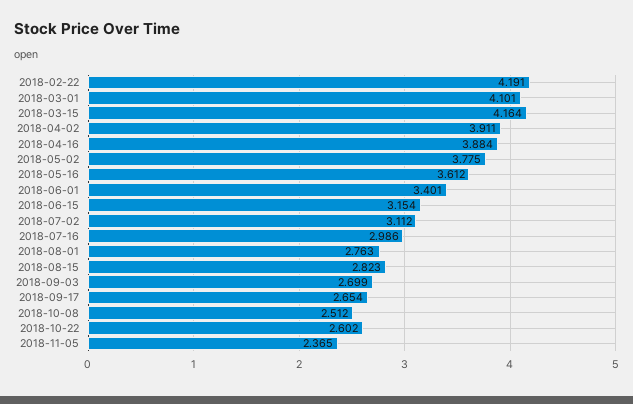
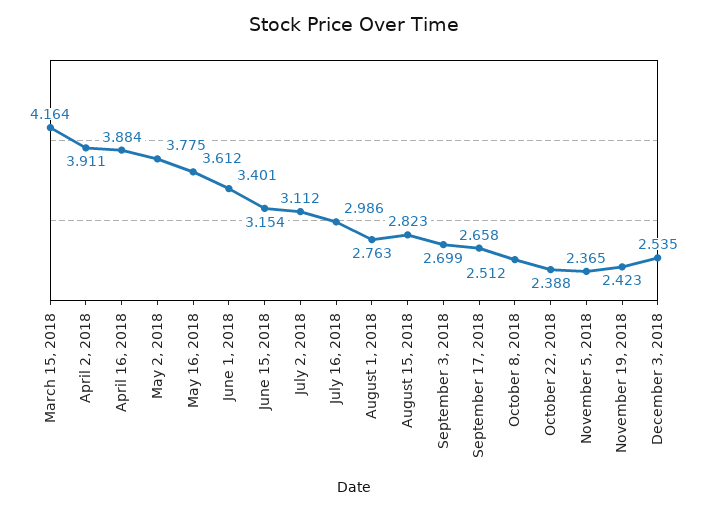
2018-02-22: 4.191 -> none
2018-03-01: 4.101 -> none
2018-09-17: 2.654 -> 2.658
2018-10-22: 2.602 -> 2.388
November 19, 2018: none -> 2.423
December 3, 2018: none -> 2.535

